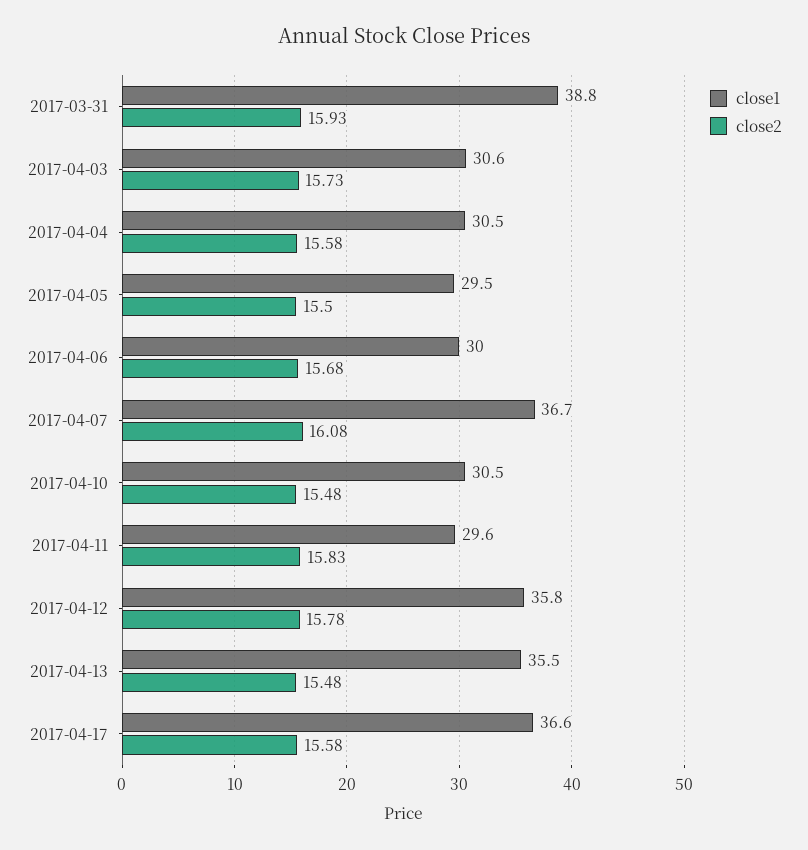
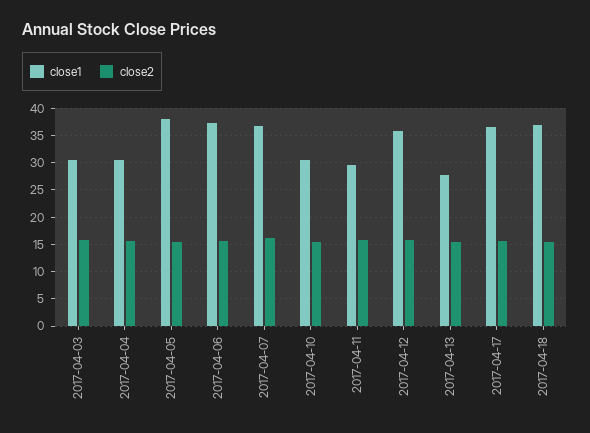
close1, 2017-03-31: 38.8 -> none
close2, 2017-03-31: 15.93 -> none
close1, 2017-04-05: 29.5 -> 37.5
close1, 2017-04-06: 30 -> 37.5
close1, 2017-04-13: 35.5 -> 27.5
close1, 2017-04-18: none -> 37.5
close2, 2017-04-18: none -> 15

